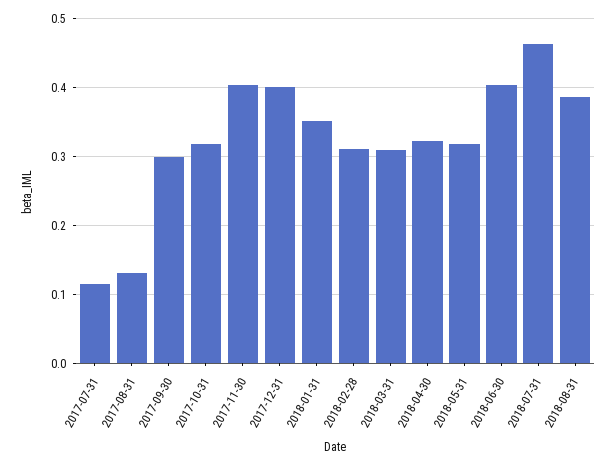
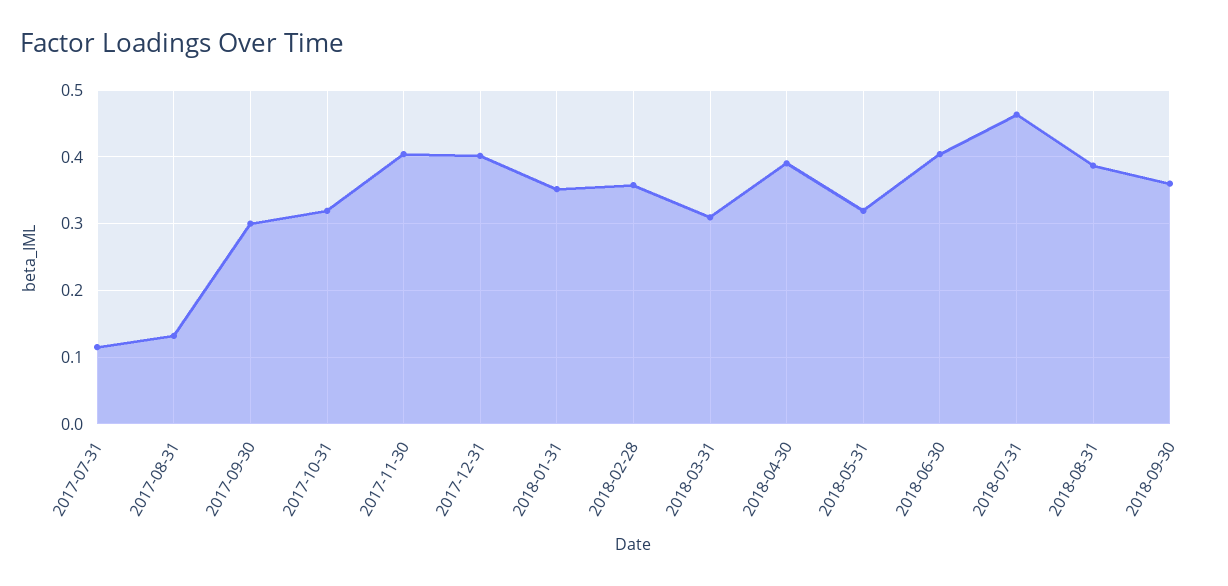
2018-02-28: 0.31 -> 0.36
2018-04-30: 0.32 -> 0.39
2018-09-30: none -> 0.36

